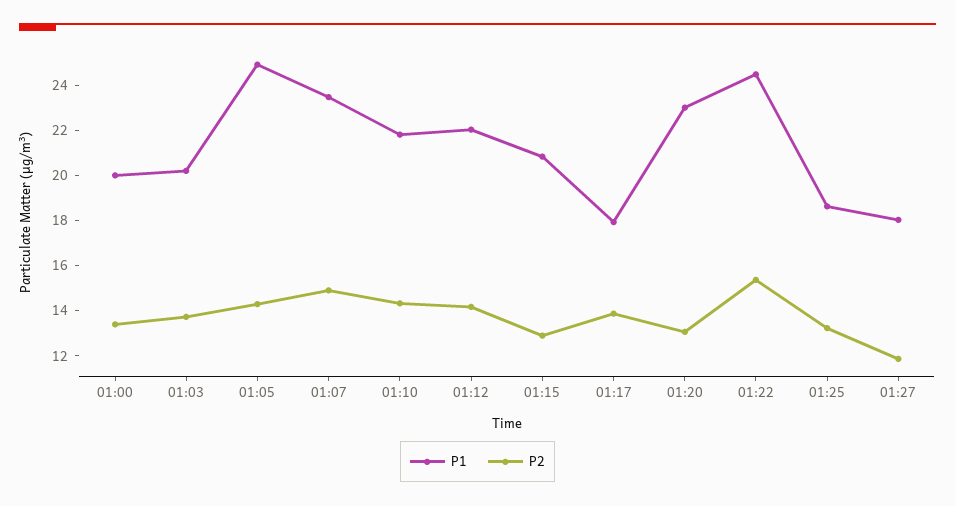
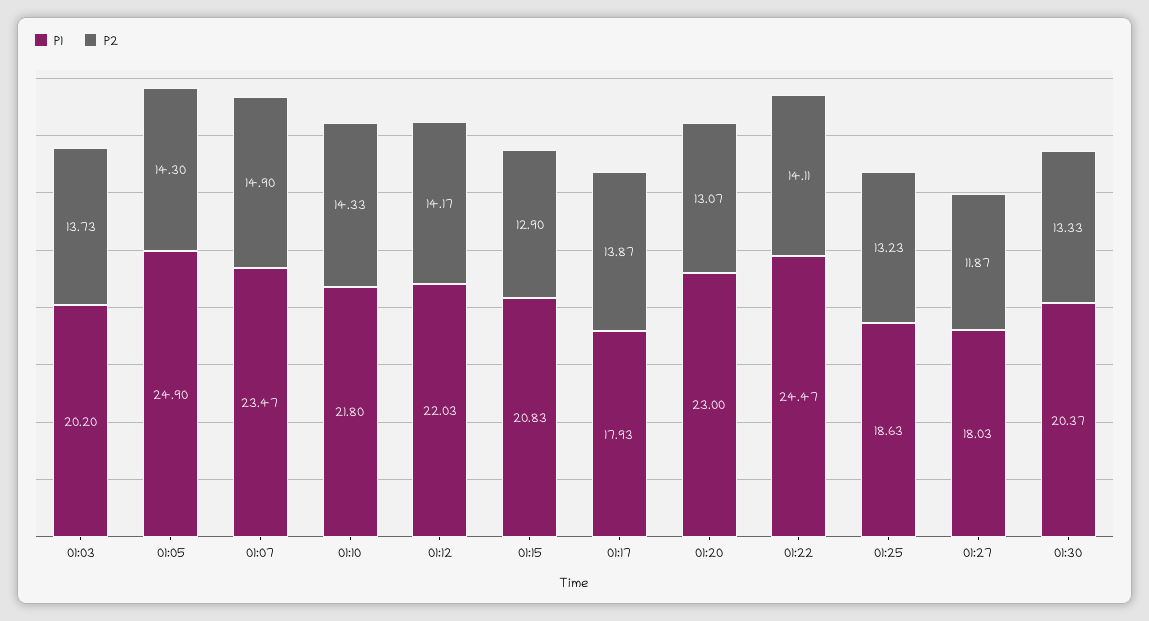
P1, 01:00: 20 -> none
P2, 01:00: 13.5 -> none
P2, 01:22: 15.5 -> 14.11
P1, 01:30: none -> 20.37
P2, 01:30: none -> 13.33

